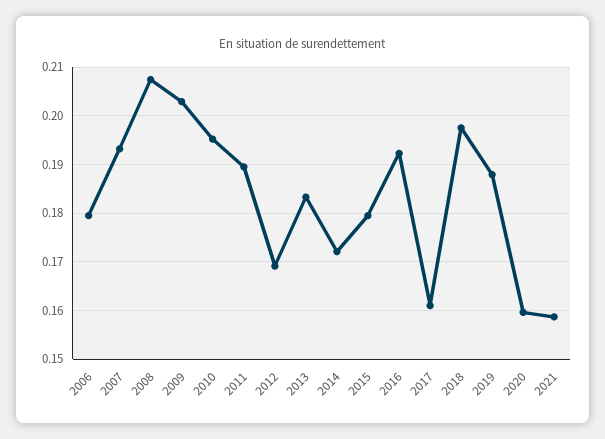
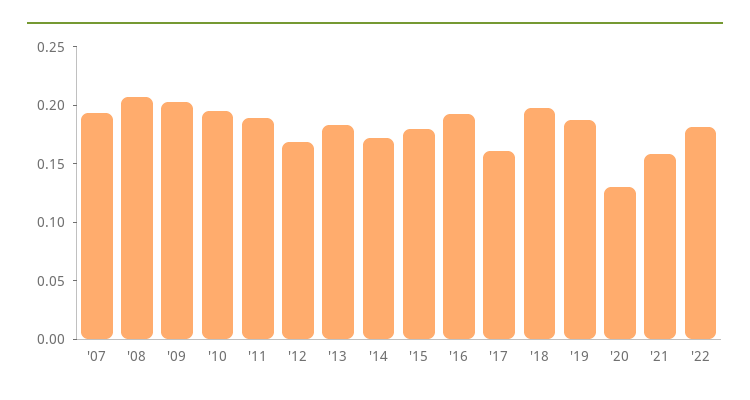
2006: 0.18 -> none
2020: 0.16 -> 0.13
'22: none -> 0.18

